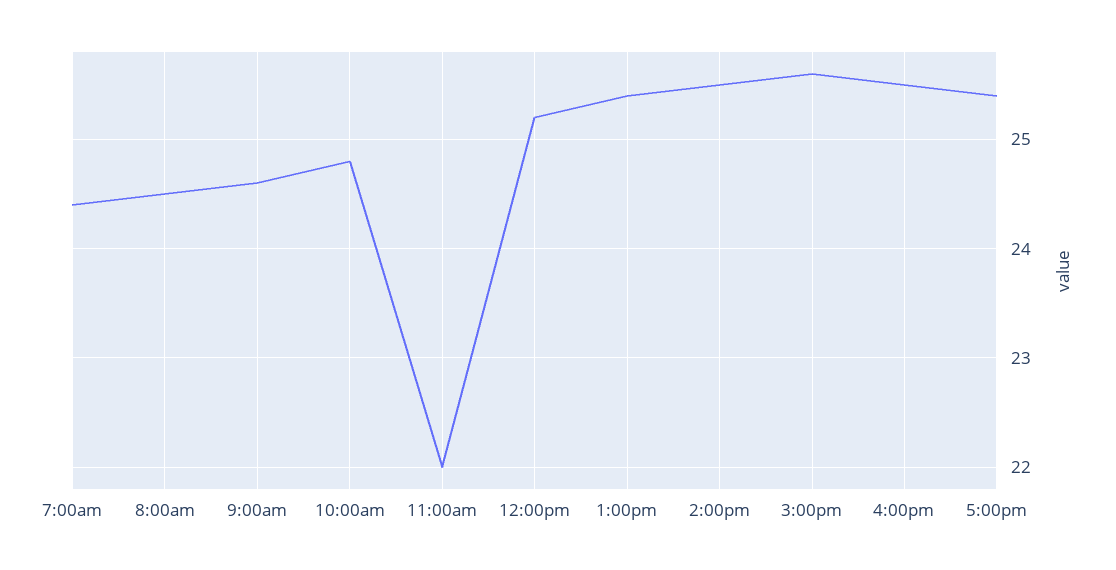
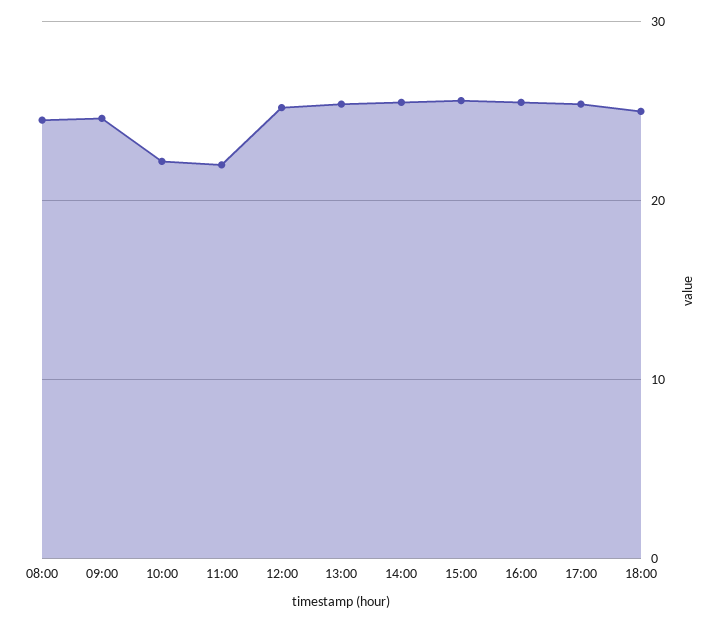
7:00am: 24.4 -> none
10:00am: 24.8 -> 22
18:00: none -> 25

